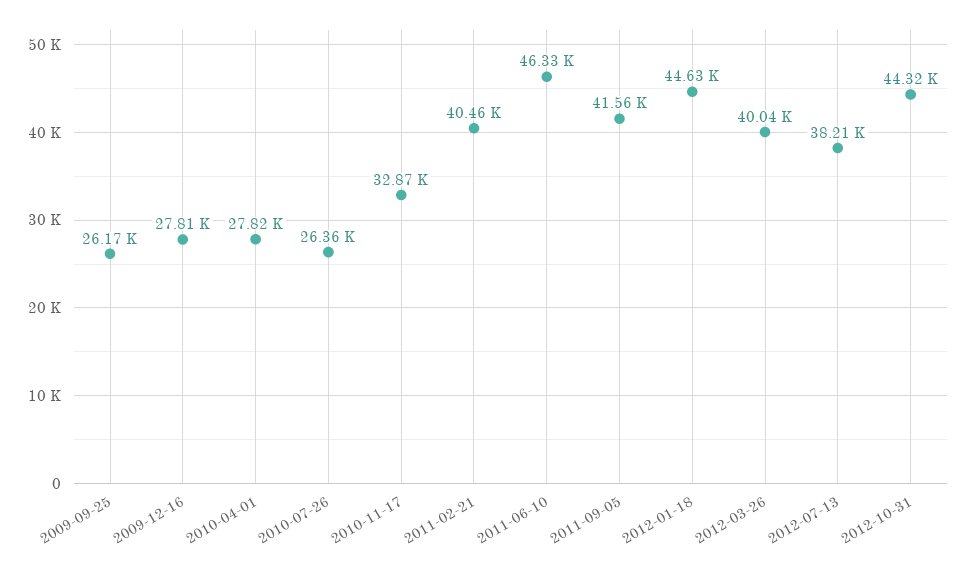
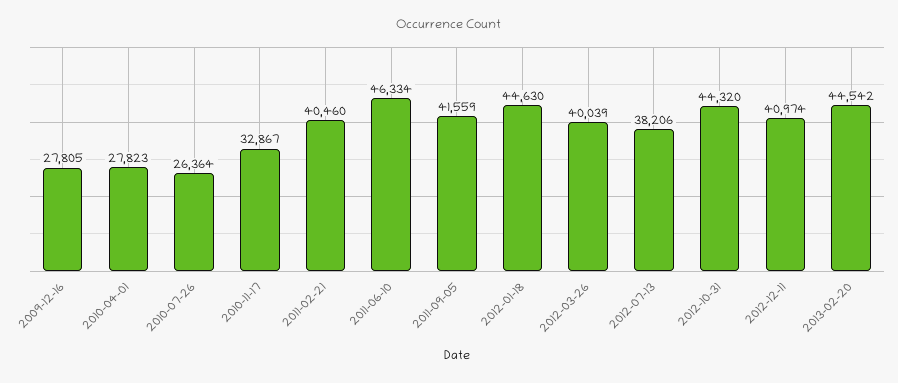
2009-09-25: 26170 -> none
2012-12-11: none -> 40974
2013-02-20: none -> 44542

